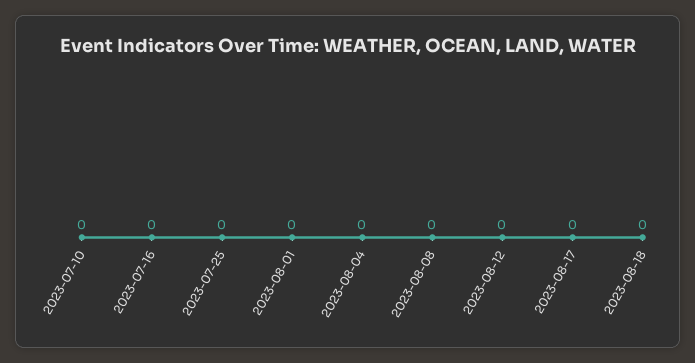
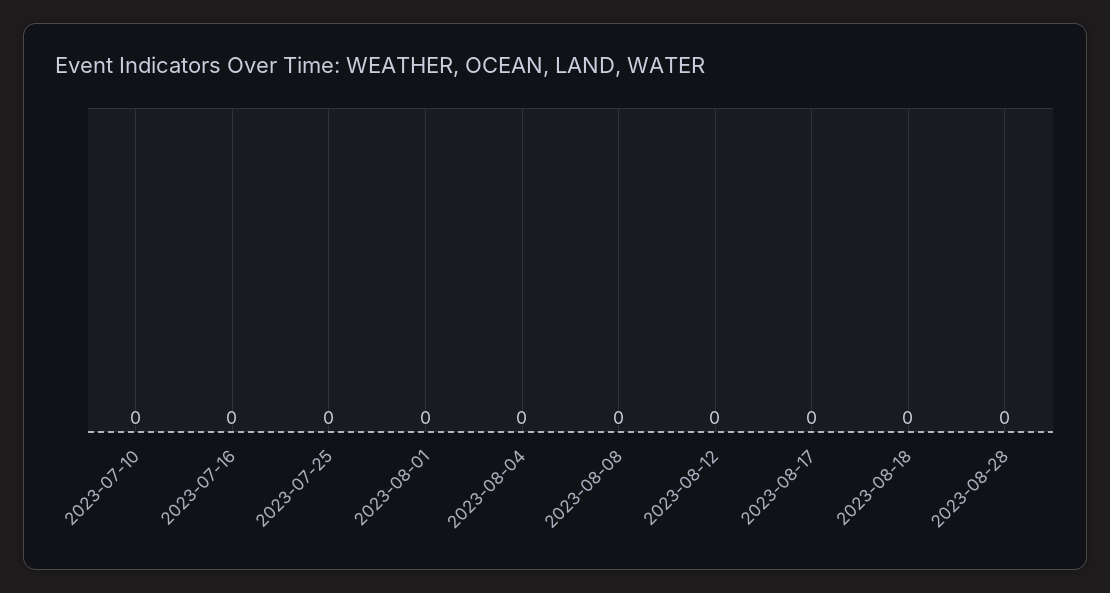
2023-08-28: none -> 0

